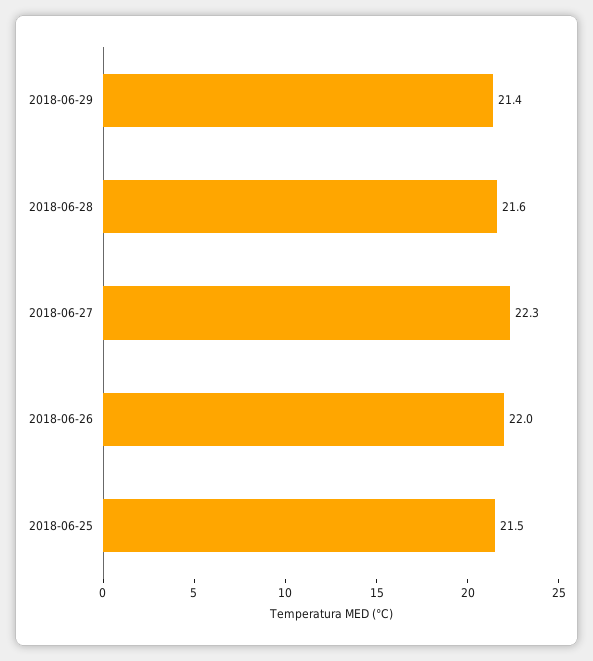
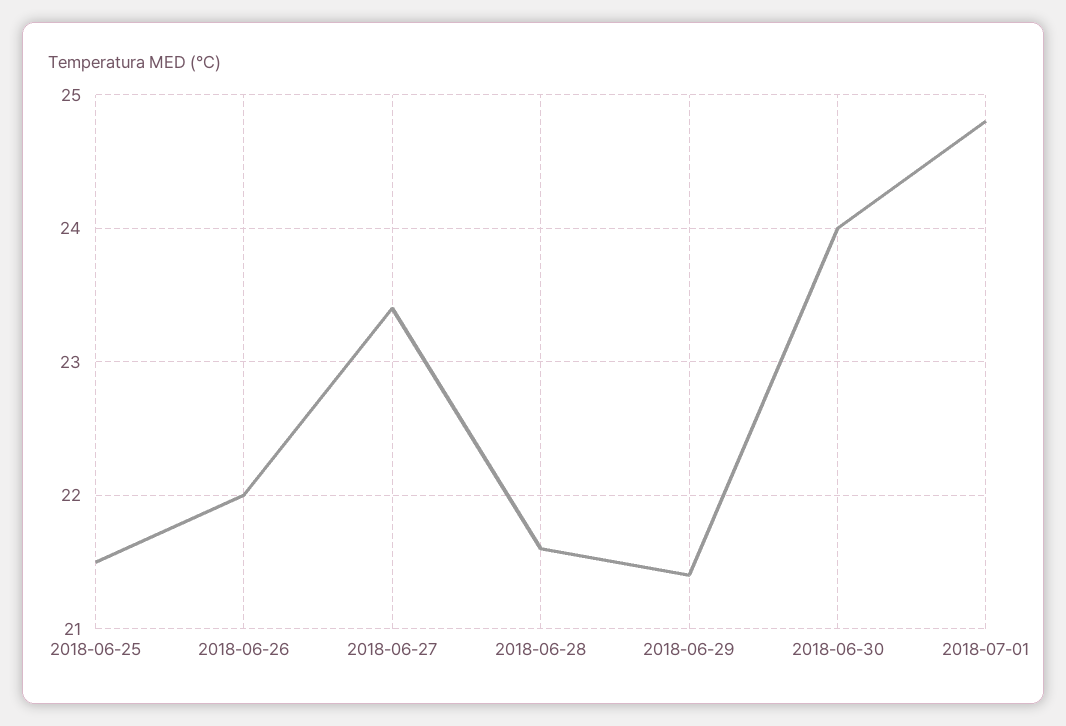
2018-06-27: 22.3 -> 23.4
2018-06-30: none -> 24
2018-07-01: none -> 24.8

